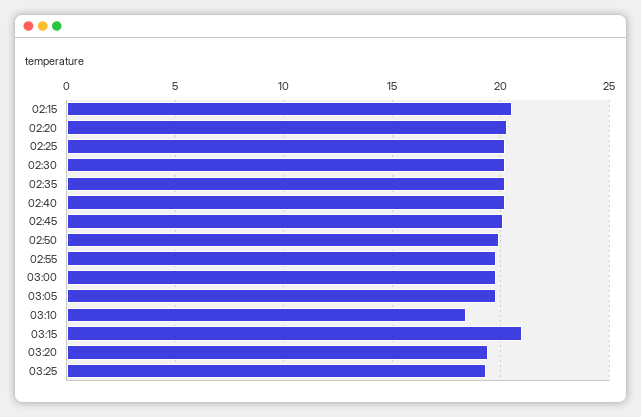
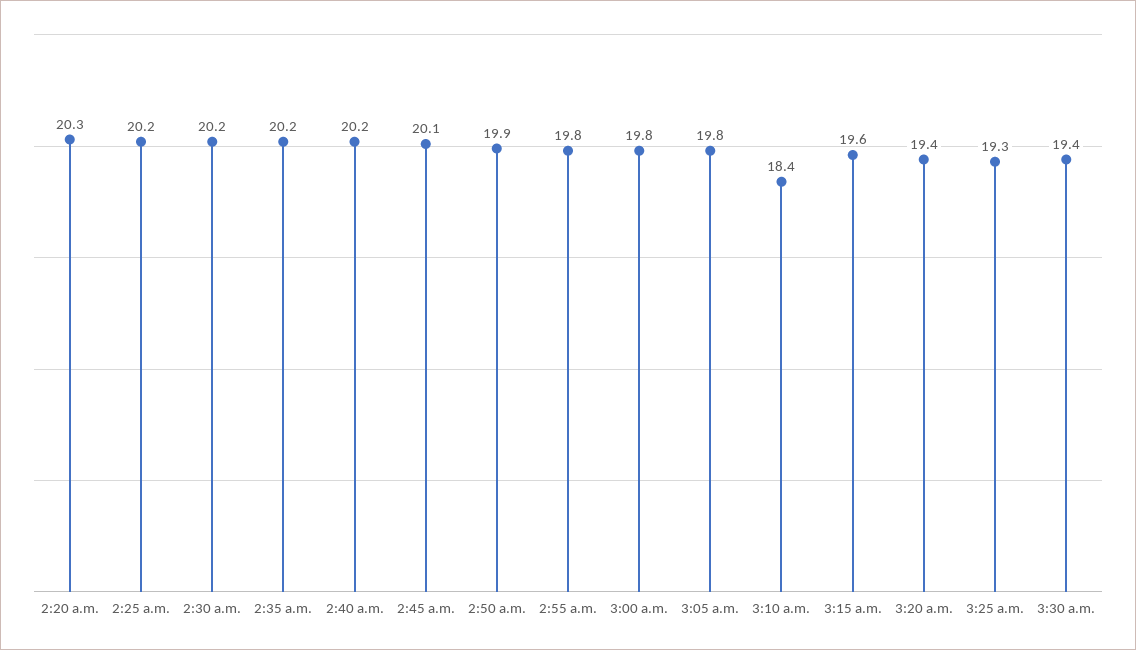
02:15: 20.5 -> none
03:15: 21 -> 19.6
3:30 a.m.: none -> 19.4

